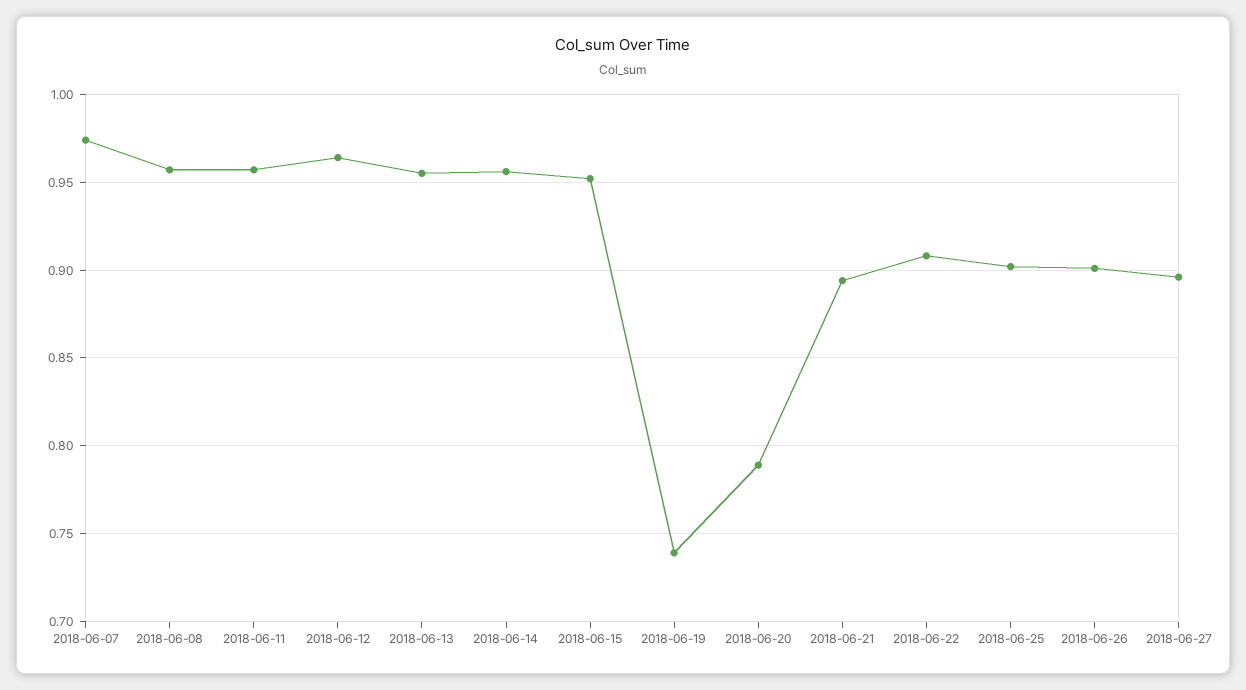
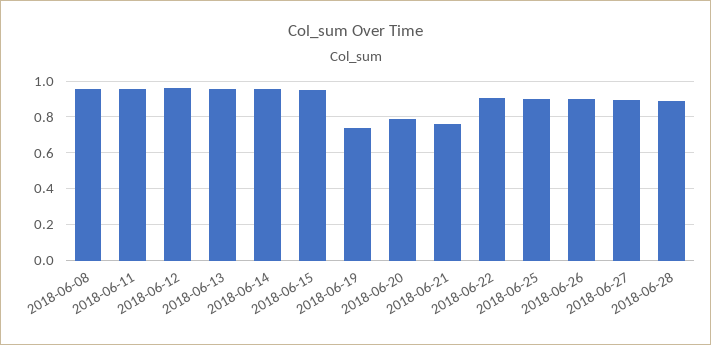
2018-06-07: 0.975 -> none
2018-06-21: 0.895 -> 0.75
2018-06-28: none -> 0.9

